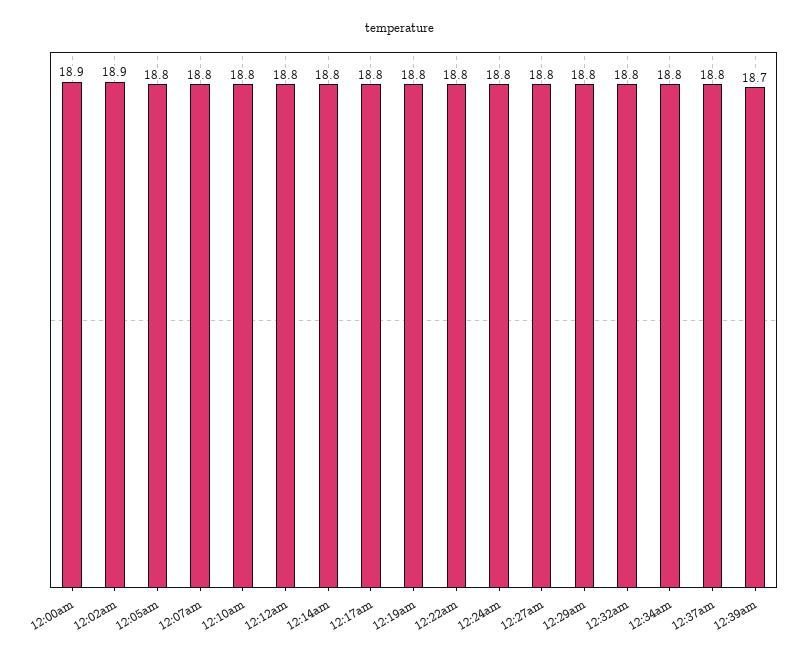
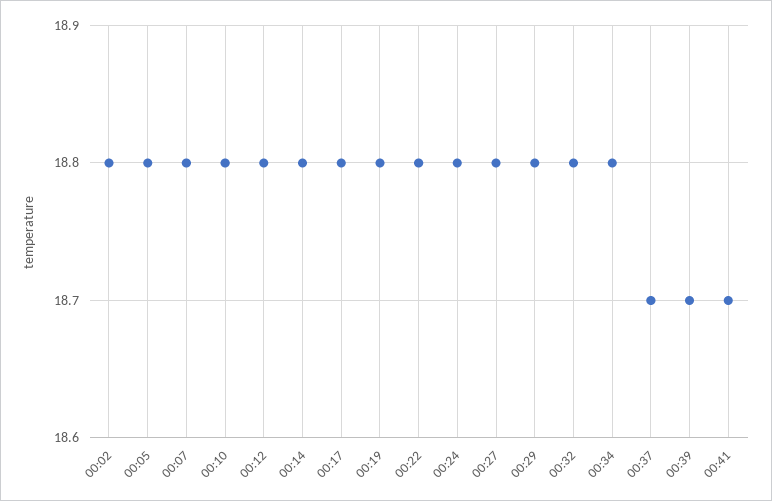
12:00am: 18.9 -> none
12:02am: 18.9 -> 18.8
12:37am: 18.8 -> 18.7
00:41: none -> 18.7

